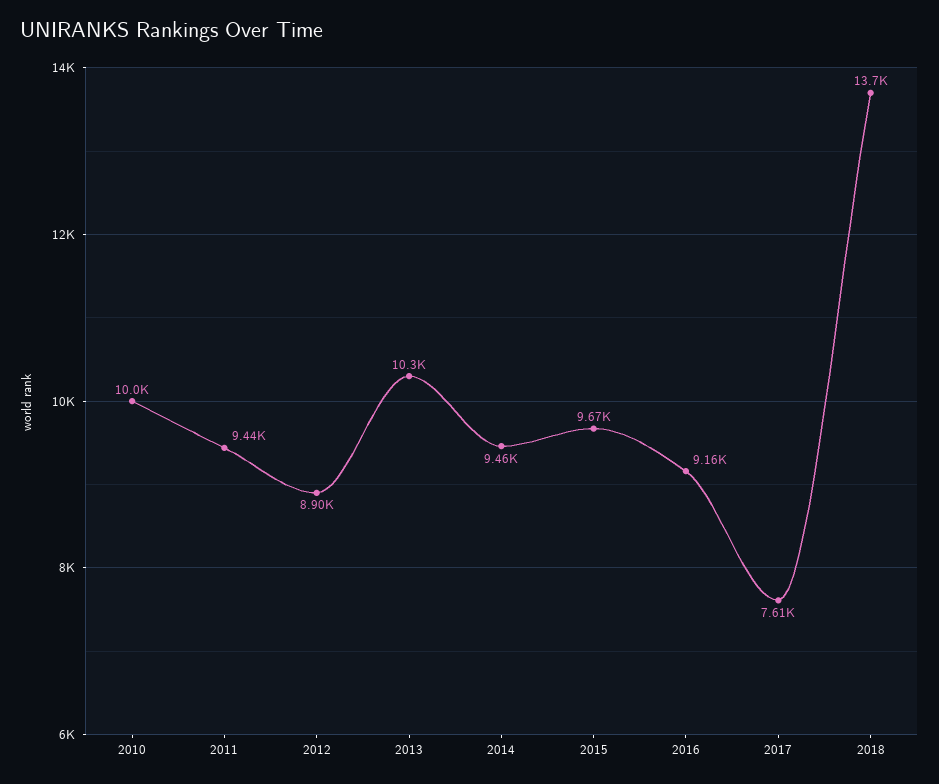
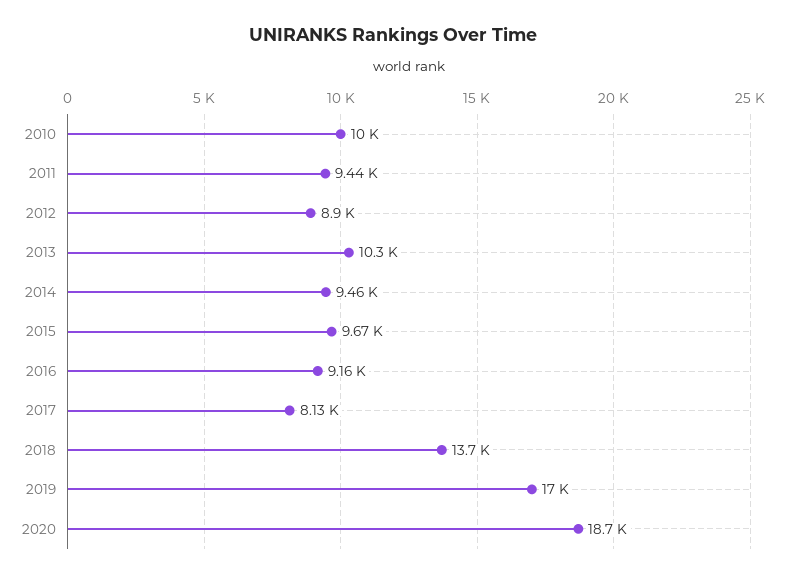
2017: 7610 -> 8130
2019: none -> 17000
2020: none -> 18700

